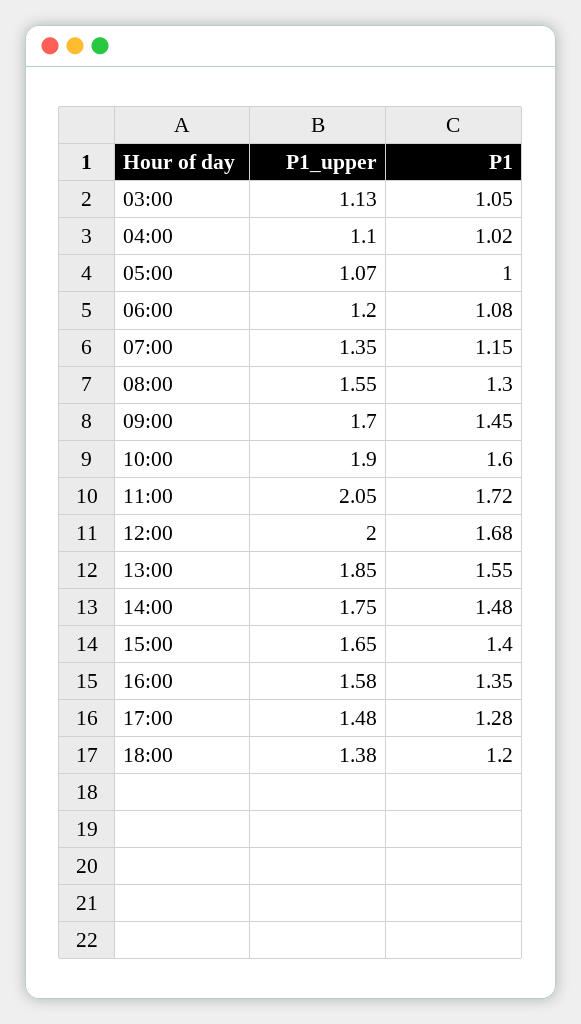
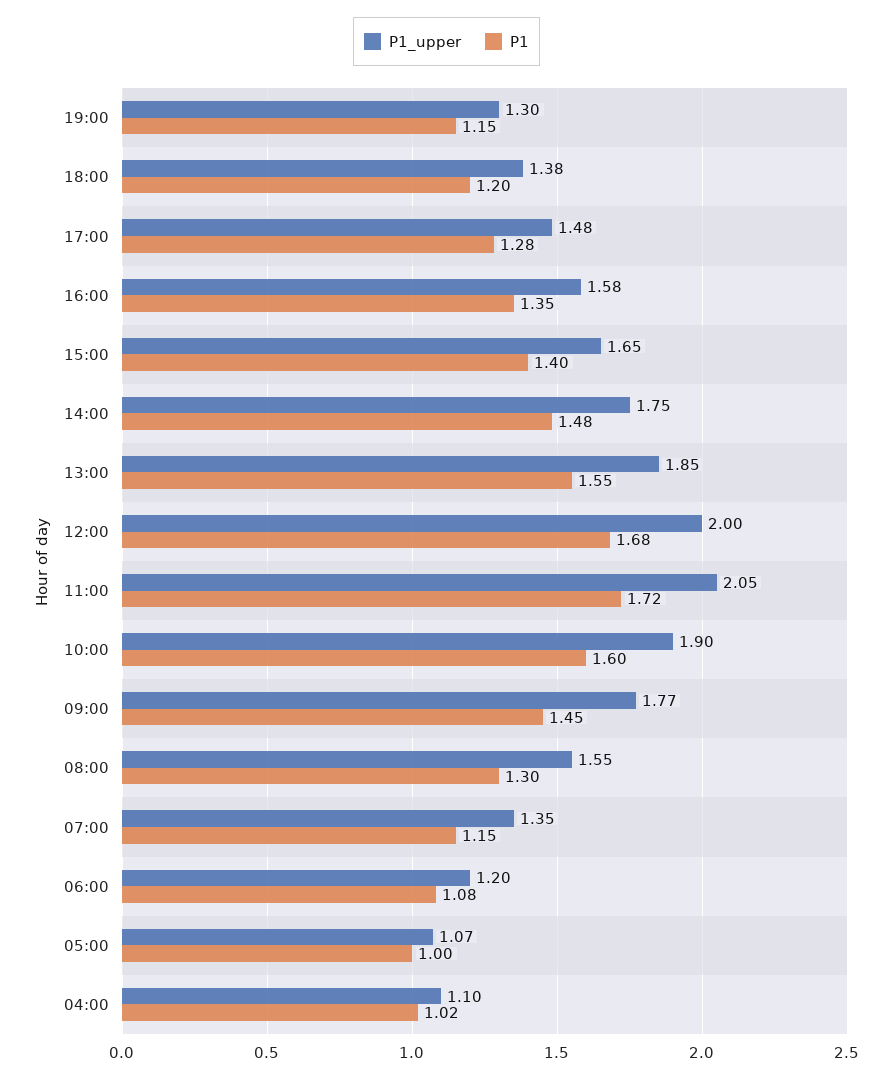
P1_upper, 03:00: 1.13 -> none
P1, 03:00: 1.05 -> none
P1_upper, 09:00: 1.7 -> 1.77
P1_upper, 19:00: none -> 1.3
P1, 19:00: none -> 1.15

